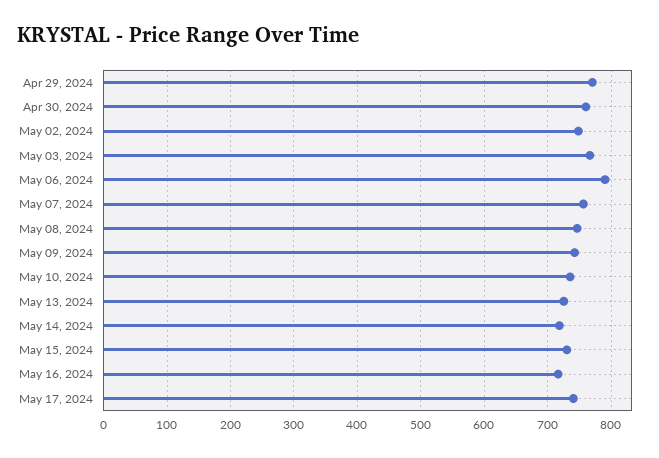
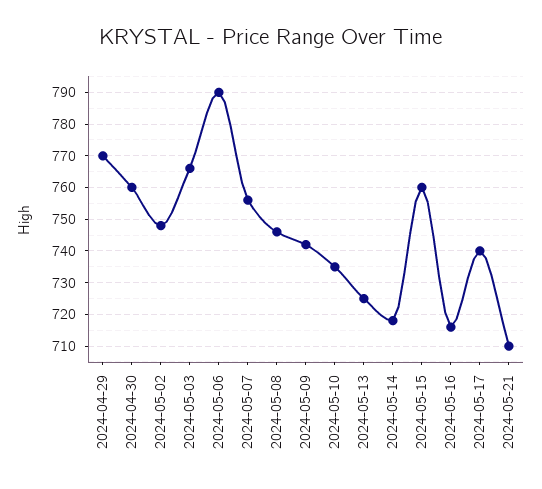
May 15, 2024: 730 -> 760
2024-05-21: none -> 710

